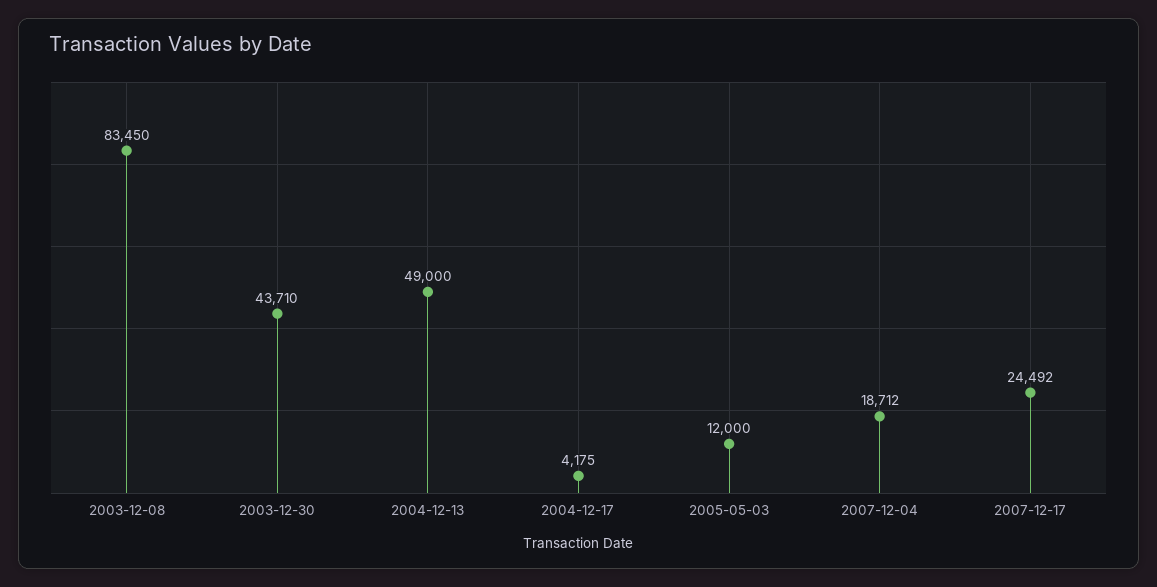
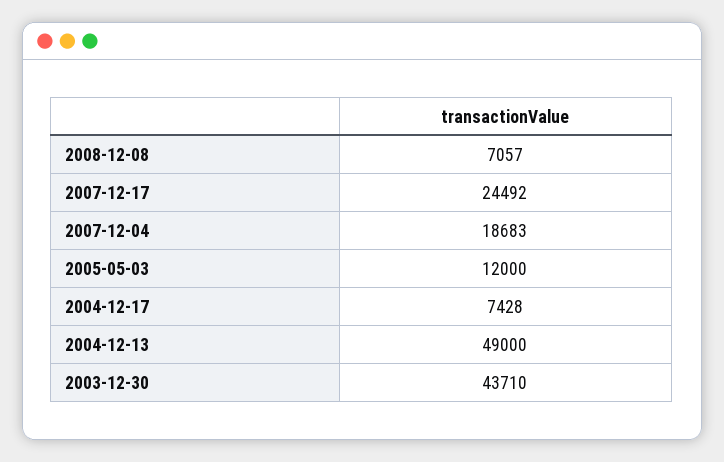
2003-12-08: 83450 -> none
2004-12-17: 4175 -> 7428
2007-12-04: 18712 -> 18683
2008-12-08: none -> 7057

